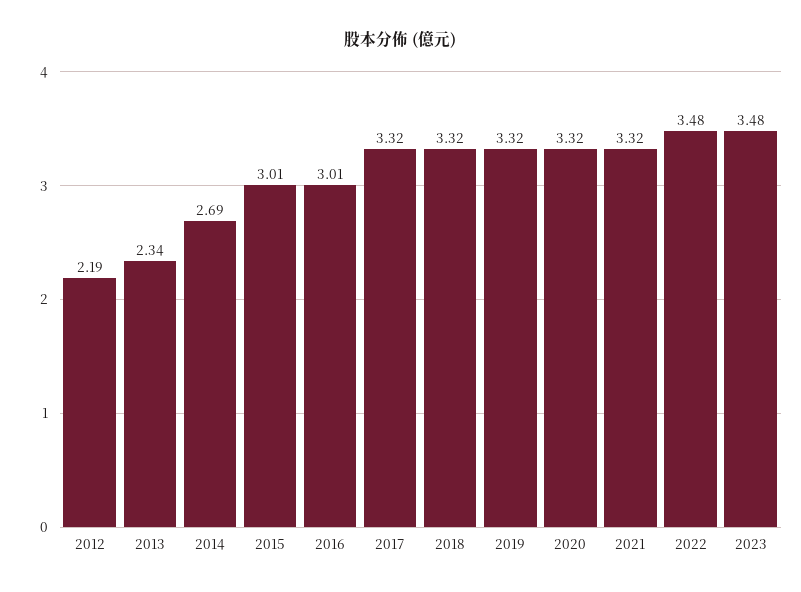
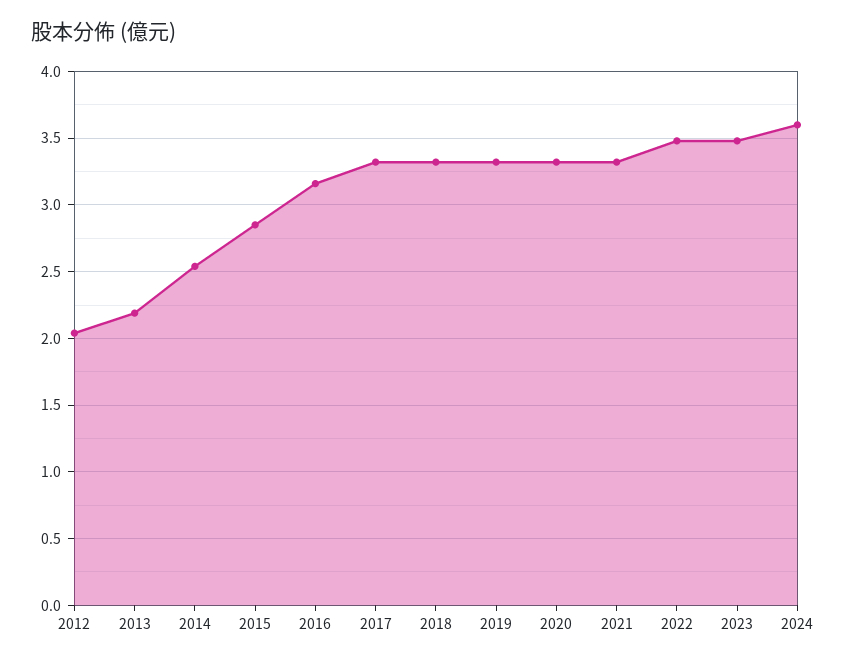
2012: 2.19 -> 2.05
2013: 2.34 -> 2.2
2014: 2.69 -> 2.55
2015: 3.01 -> 2.85
2016: 3.01 -> 3.15
2024: none -> 3.6

